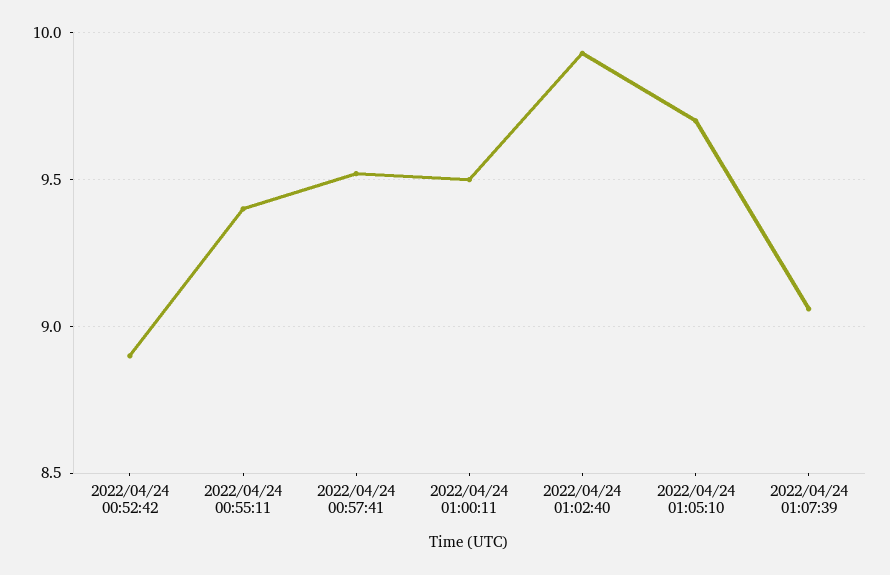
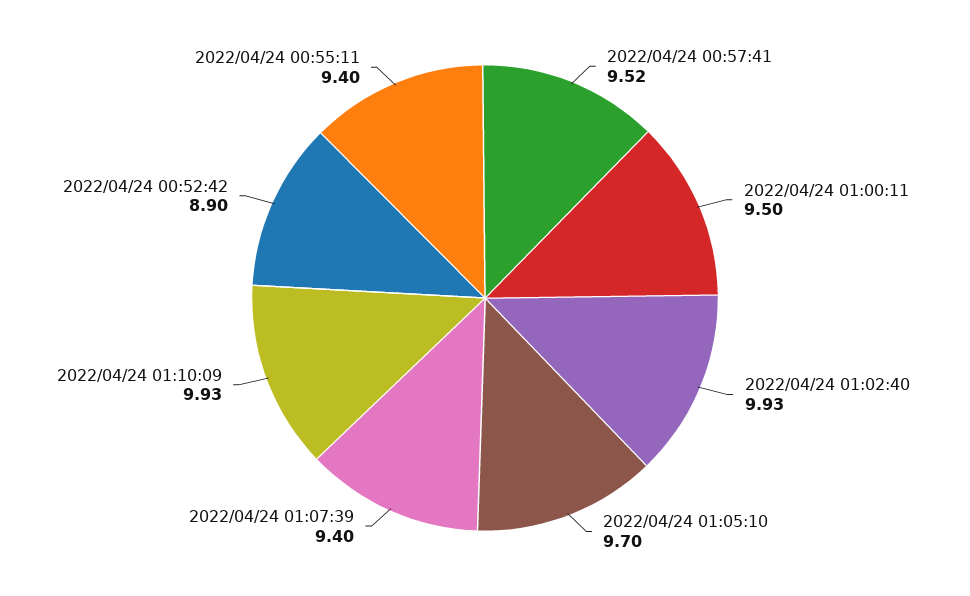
2022/04/24 01:07:39: 9.05 -> 9.4
2022/04/24 01:10:09: none -> 9.93

